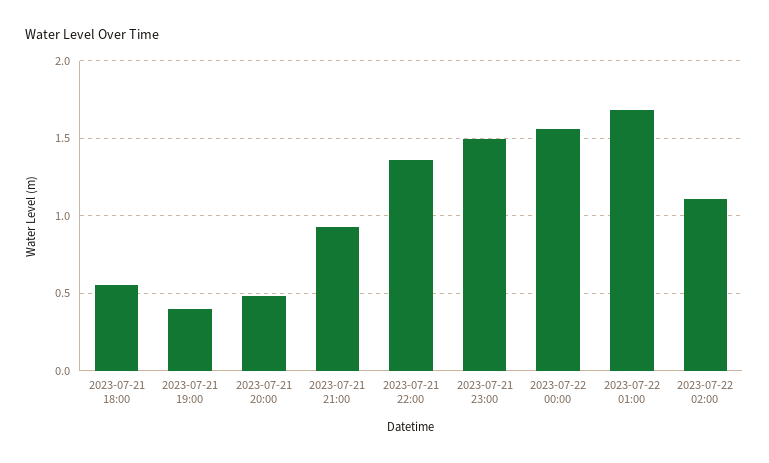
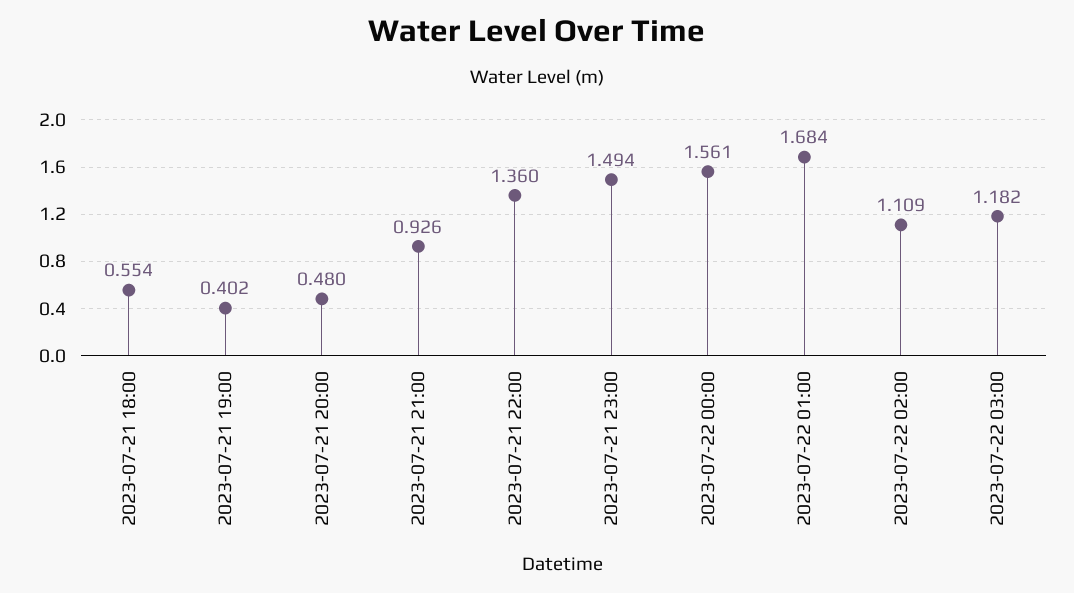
2023-07-22 03:00: none -> 1.182

